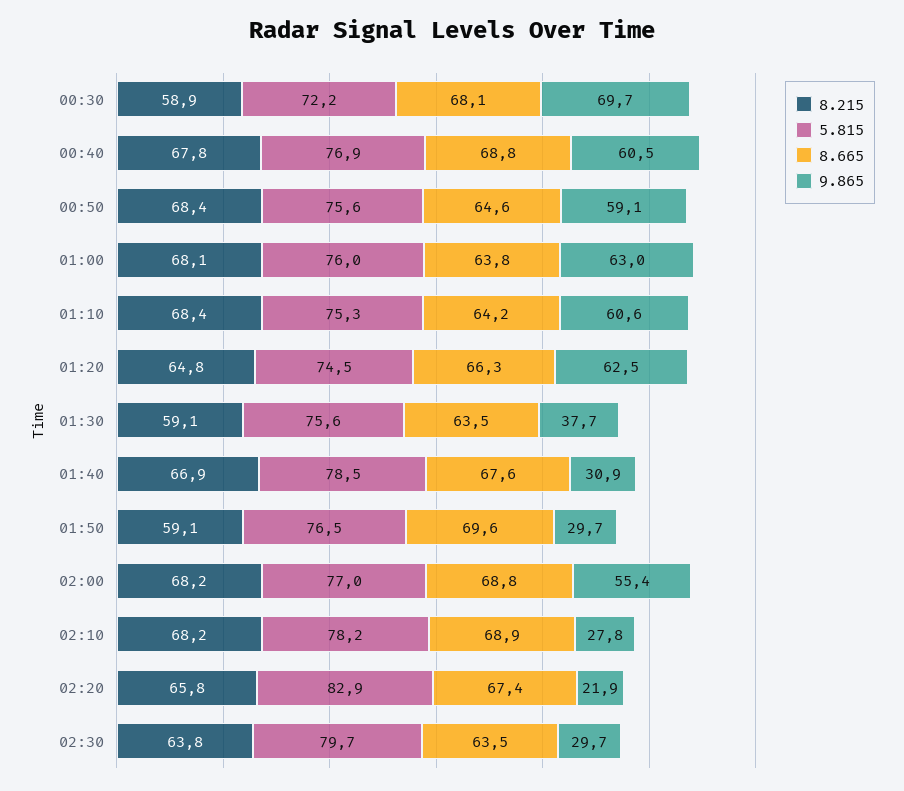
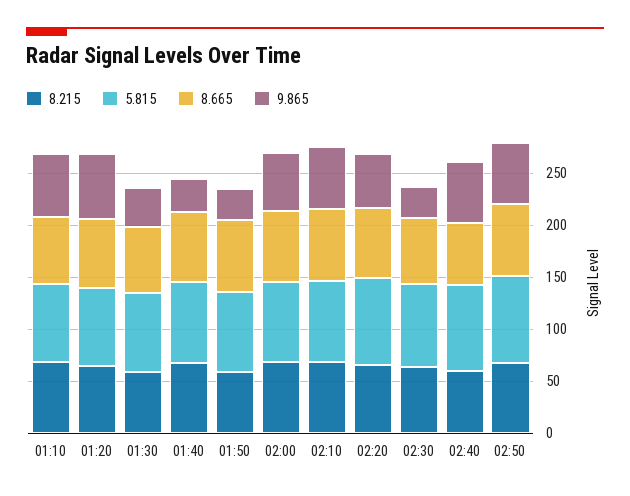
8.215, 00:30: 58.9 -> none
5.815, 00:30: 72.2 -> none
8.665, 00:30: 68.1 -> none
9.865, 00:30: 69.7 -> none
8.215, 00:40: 67.8 -> none
5.815, 00:40: 76.9 -> none
8.665, 00:40: 68.8 -> none
9.865, 00:40: 60.5 -> none
8.215, 00:50: 68.4 -> none
5.815, 00:50: 75.6 -> none
8.665, 00:50: 64.6 -> none
9.865, 00:50: 59.1 -> none
8.215, 01:00: 68.1 -> none
5.815, 01:00: 76 -> none
8.665, 01:00: 63.8 -> none
9.865, 01:00: 63 -> none
9.865, 02:10: 27.8 -> 60
9.865, 02:20: 21.9 -> 50
8.215, 02:40: none -> 60
5.815, 02:40: none -> 80
8.665, 02:40: none -> 60
9.865, 02:40: none -> 60
8.215, 02:50: none -> 70
5.815, 02:50: none -> 80
8.665, 02:50: none -> 70
9.865, 02:50: none -> 60

